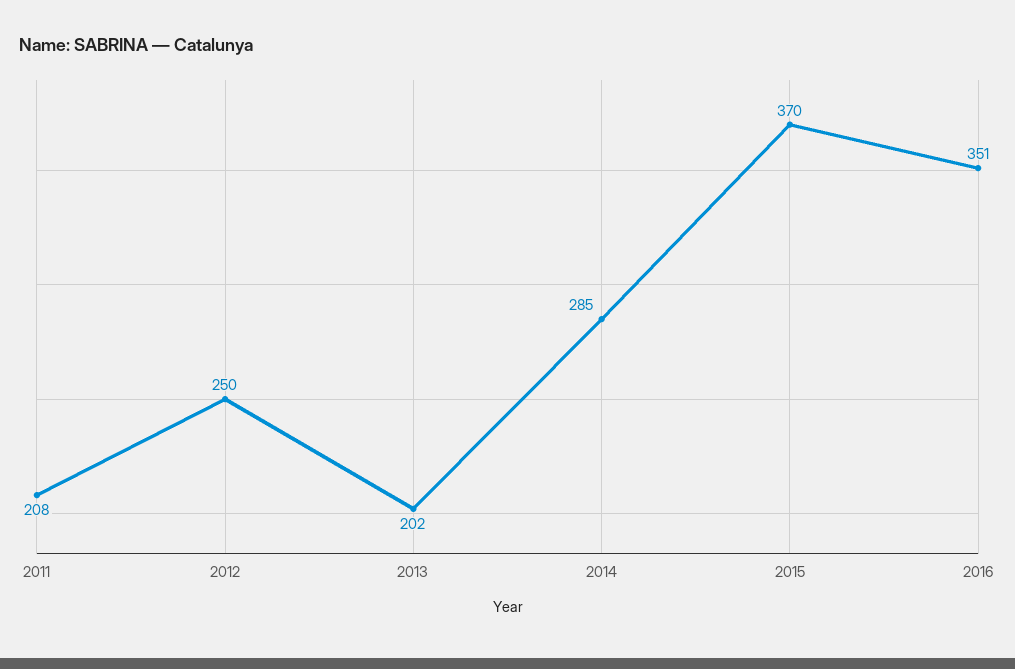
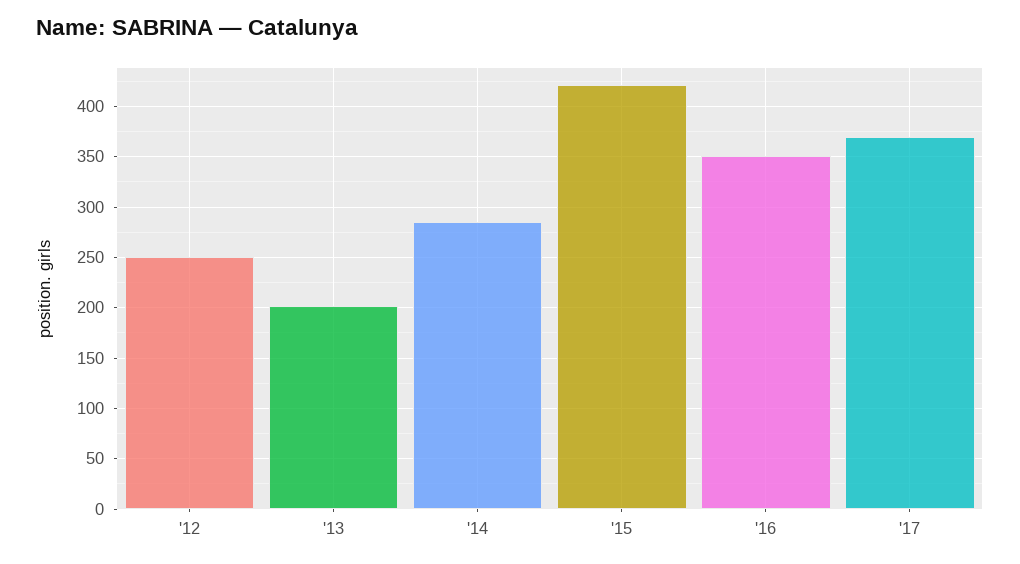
2011: 208 -> none
2015: 370 -> 420
'17: none -> 370

